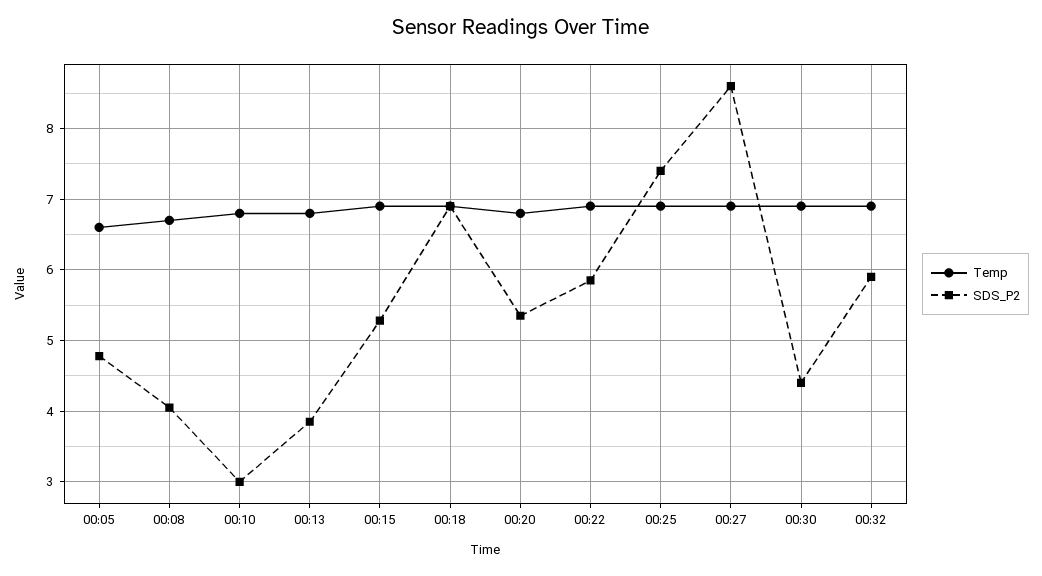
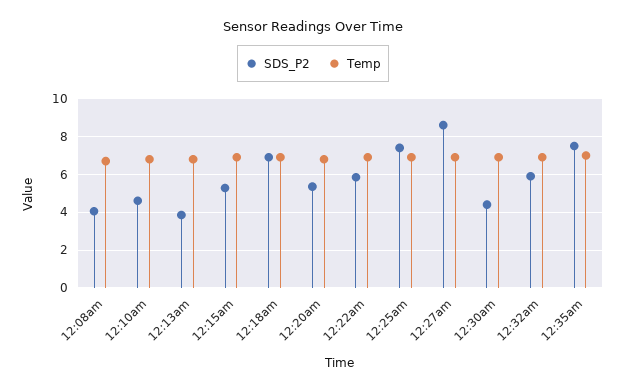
Temp, 00:05: 6.6 -> none
SDS_P2, 00:05: 4.8 -> none
SDS_P2, 00:10: 3 -> 4.5
SDS_P2, 12:35am: none -> 7.5
Temp, 12:35am: none -> 7

